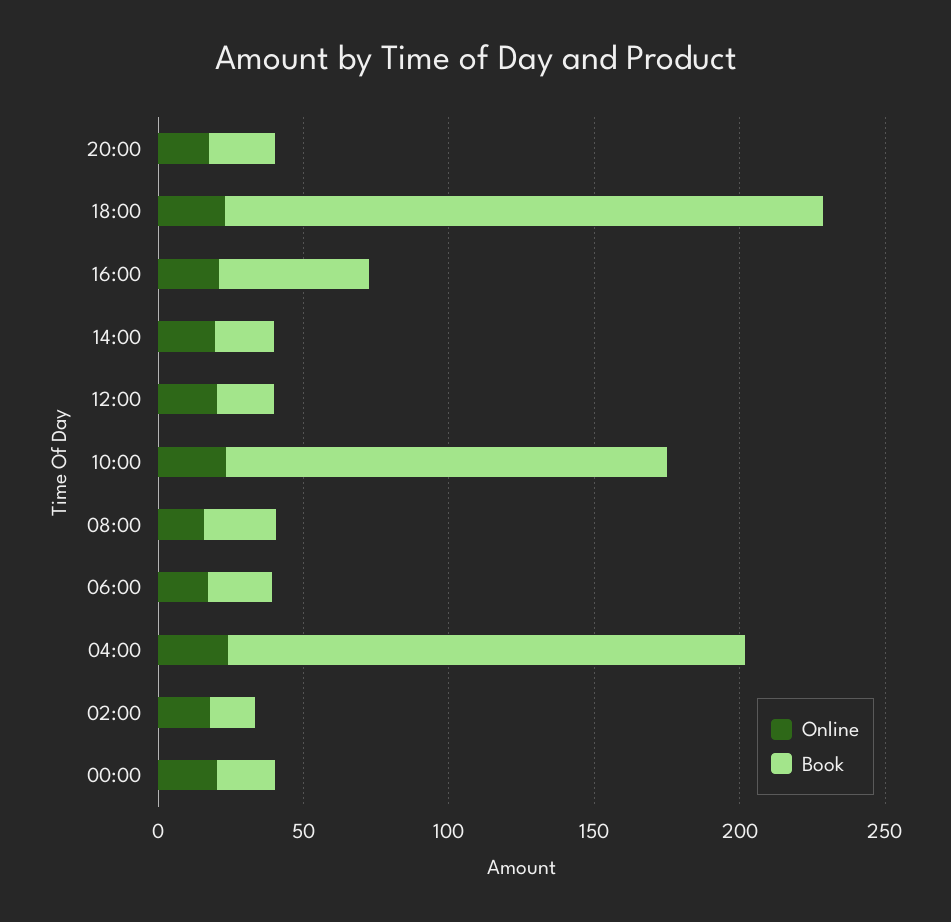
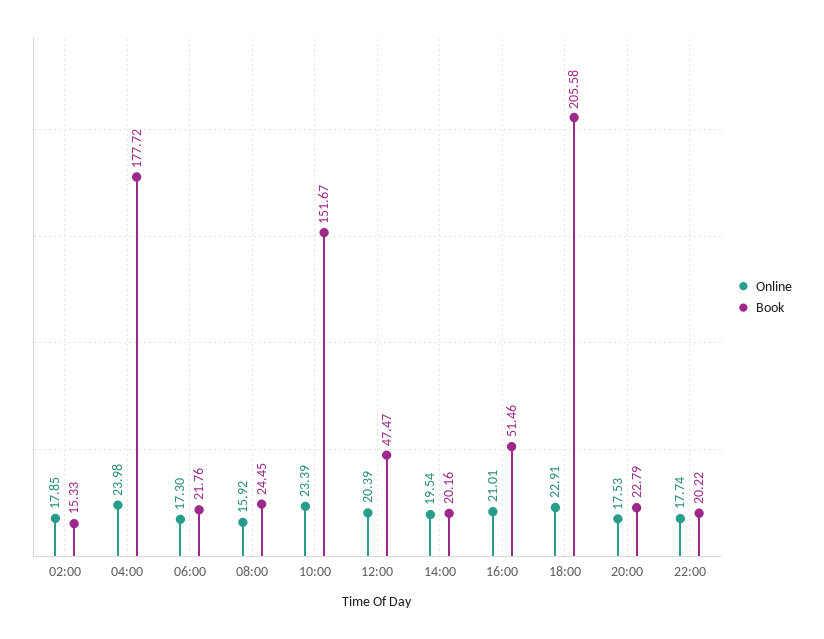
Book, 12:00: 20 -> 47.47
Online, 00:00: 20 -> none
Book, 00:00: 20 -> none
Online, 22:00: none -> 17.74
Book, 22:00: none -> 20.22

